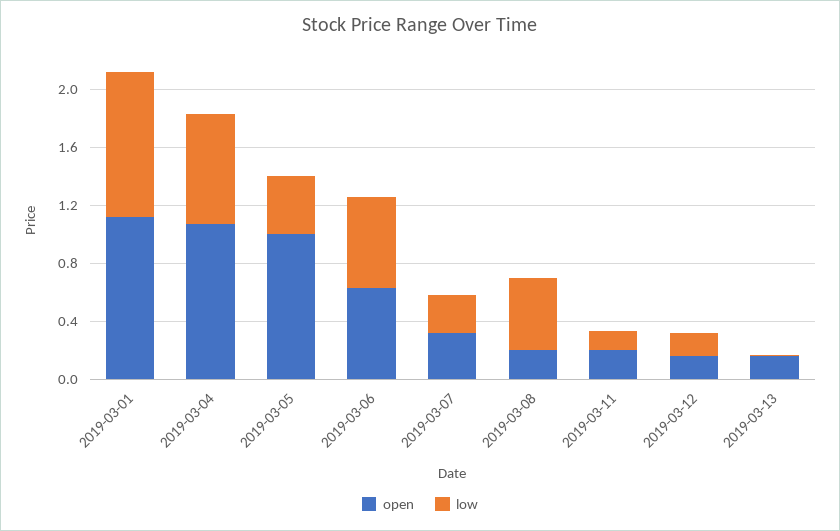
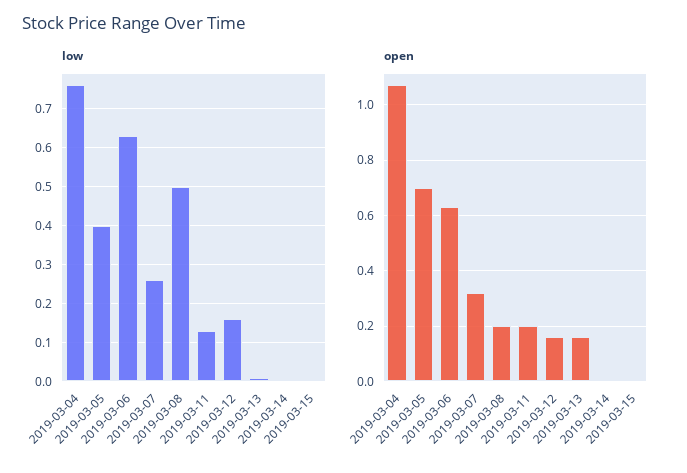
open, 2019-03-01: 1.1 -> none
low, 2019-03-01: 1 -> none
open, 2019-03-05: 1 -> 0.7
low, 2019-03-14: none -> 0
low, 2019-03-15: none -> 0
open, 2019-03-14: none -> 0
open, 2019-03-15: none -> 0

